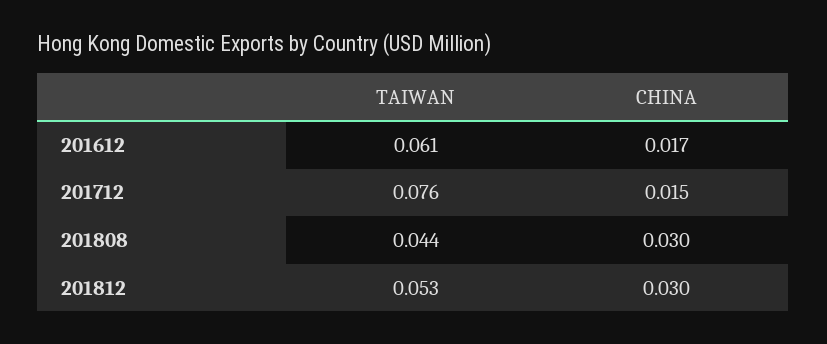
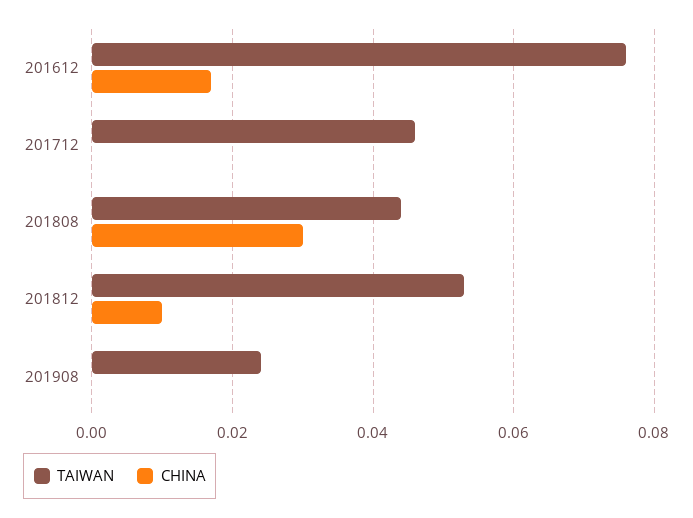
TAIWAN, 201612: 0.061 -> 0.075
TAIWAN, 201712: 0.076 -> 0.045
CHINA, 201712: 0.015 -> 0
CHINA, 201812: 0.03 -> 0.01
TAIWAN, 201908: none -> 0.025
CHINA, 201908: none -> 0

